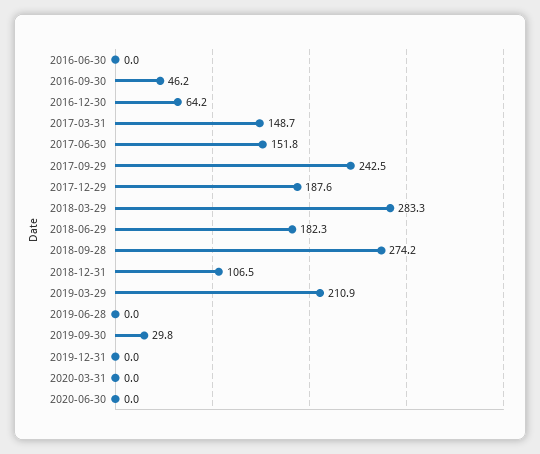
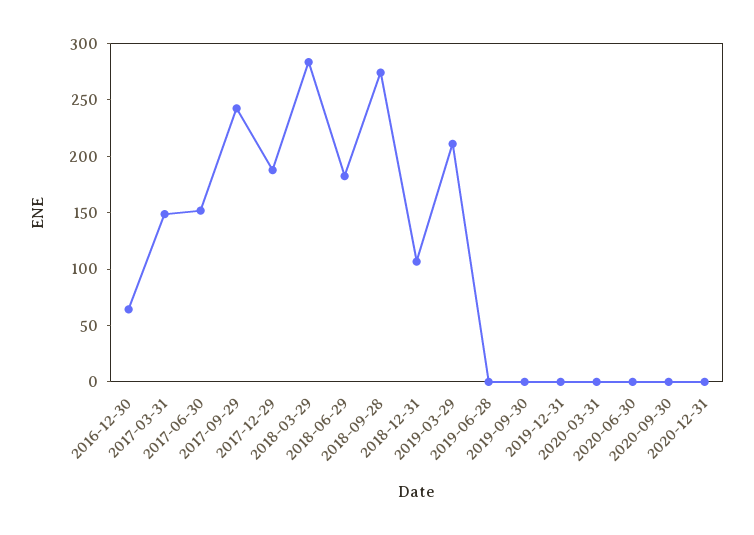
2016-06-30: 0 -> none
2016-09-30: 46.2 -> none
2019-09-30: 29.8 -> 0
2020-09-30: none -> 0
2020-12-31: none -> 0

